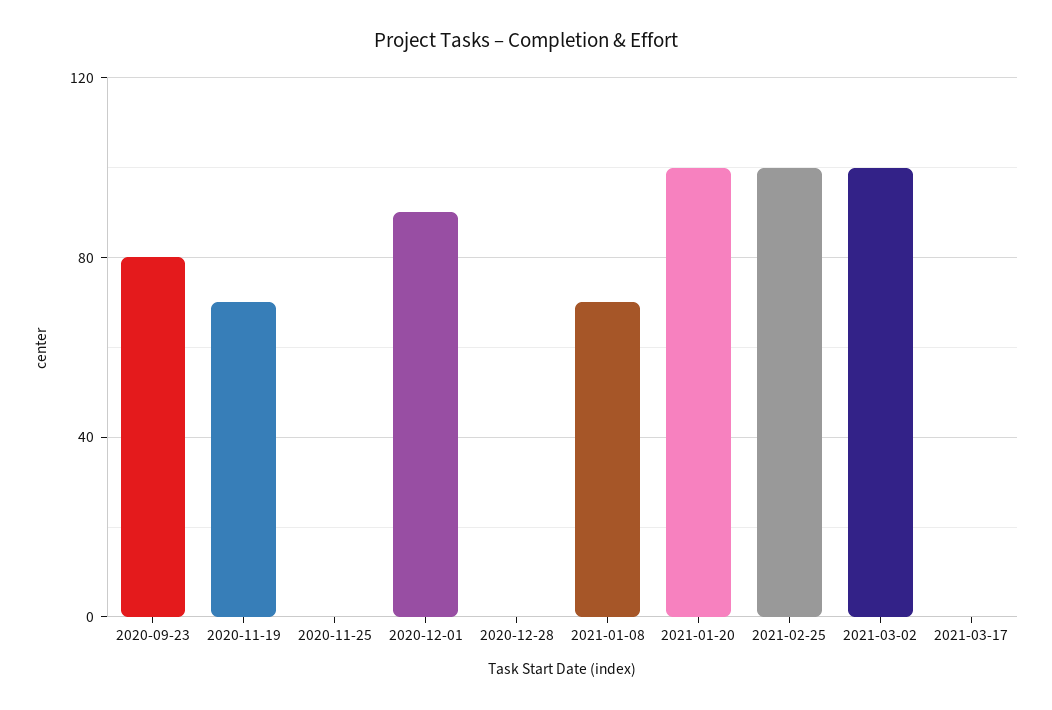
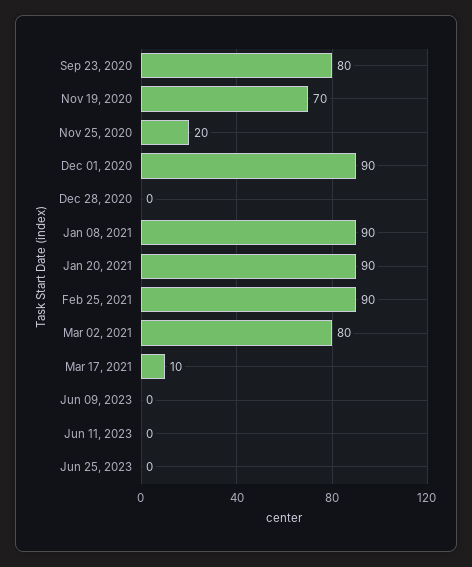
2020-11-25: 0 -> 20
2021-01-08: 70 -> 90
2021-01-20: 100 -> 90
2021-02-25: 100 -> 90
2021-03-02: 100 -> 80
2021-03-17: 0 -> 10
Jun 09, 2023: none -> 0
Jun 11, 2023: none -> 0
Jun 25, 2023: none -> 0

